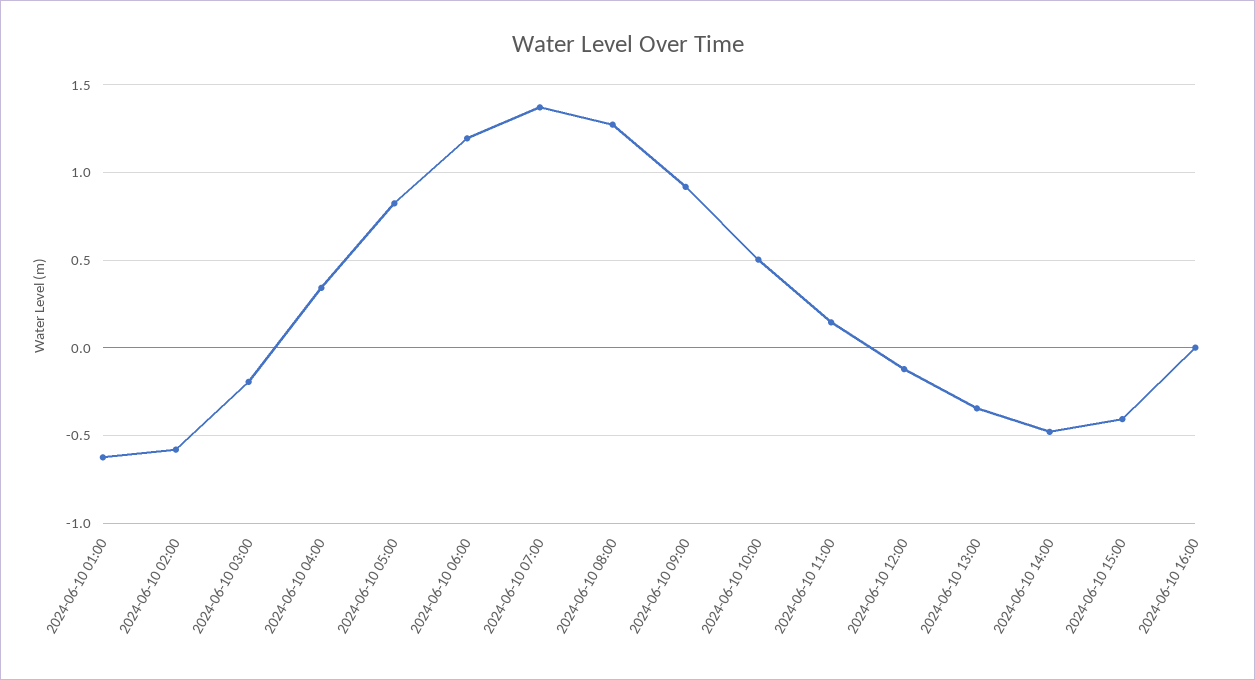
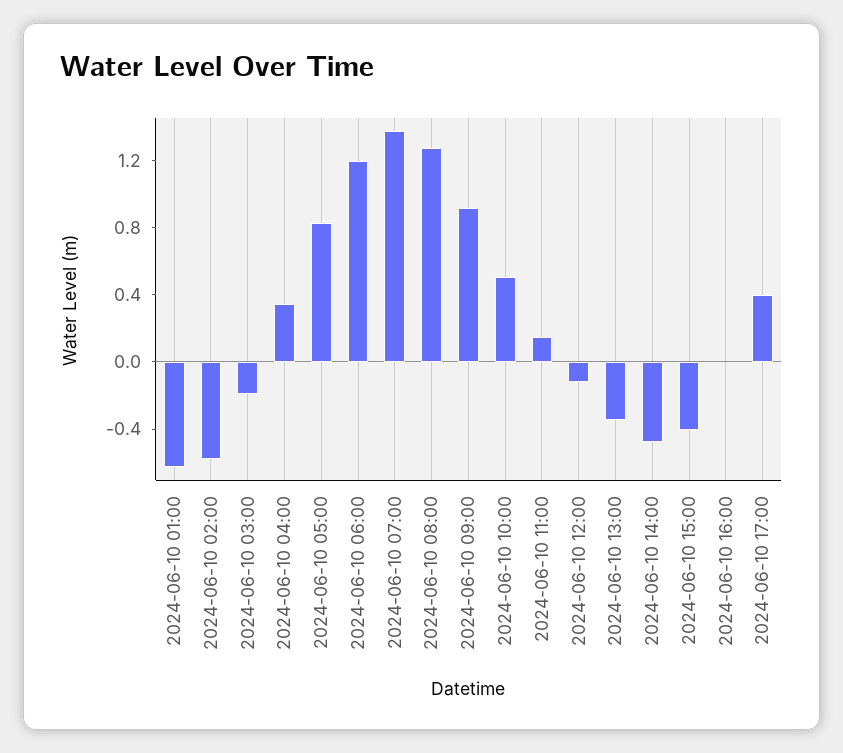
2024-06-10 17:00: none -> 0.4

